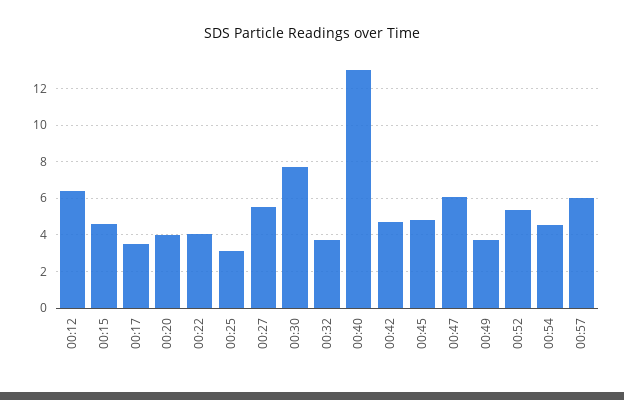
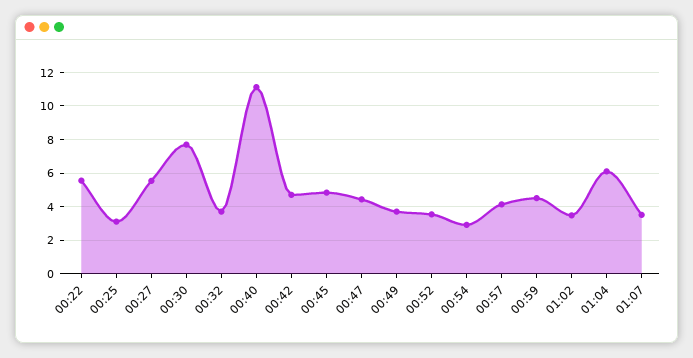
00:12: 6.5 -> none
00:15: 4.5 -> none
00:17: 3.5 -> none
00:20: 4 -> none
00:22: 4 -> 5.5
00:40: 13 -> 11
00:47: 6 -> 4.5
00:52: 5.5 -> 3.5
00:54: 4.5 -> 3
00:57: 6 -> 4
00:59: none -> 4.5
01:02: none -> 3.5
01:04: none -> 6
01:07: none -> 3.5

